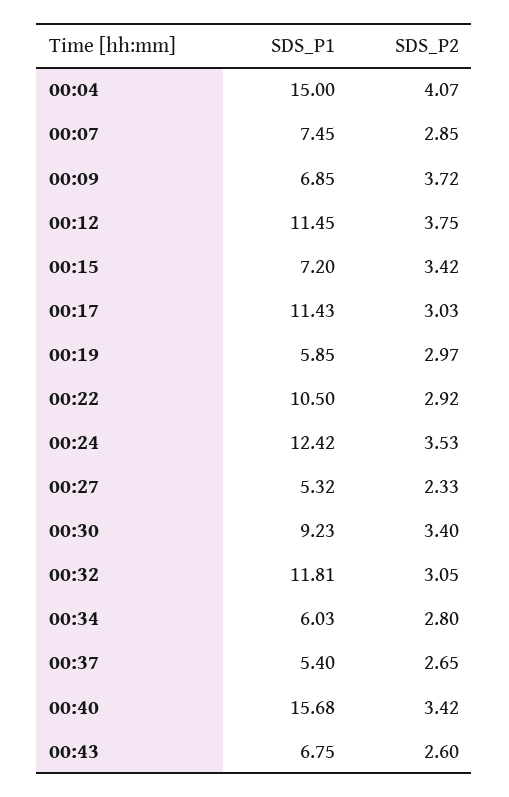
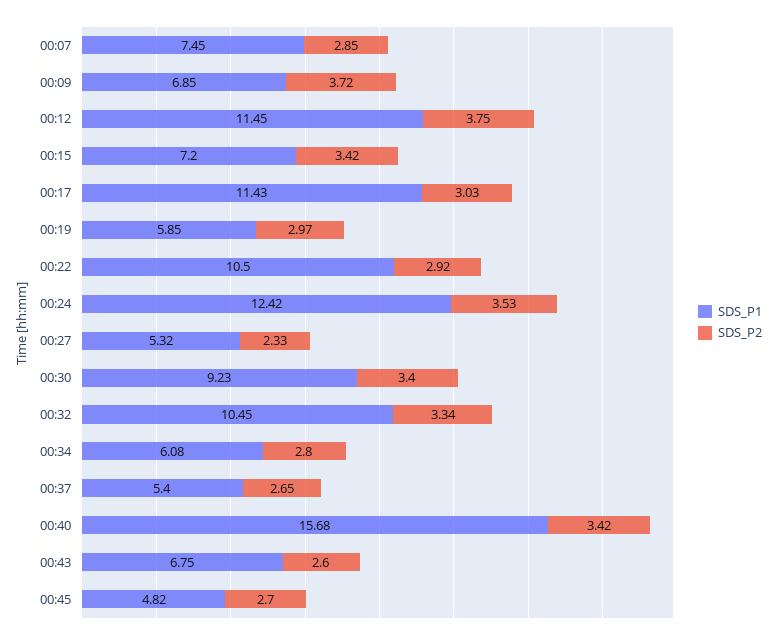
SDS_P1, 00:04: 15 -> none
SDS_P2, 00:04: 4.07 -> none
SDS_P1, 00:32: 11.81 -> 10.45
SDS_P2, 00:32: 3.05 -> 3.34
SDS_P1, 00:34: 6.03 -> 6.08
SDS_P1, 00:45: none -> 4.82
SDS_P2, 00:45: none -> 2.7

